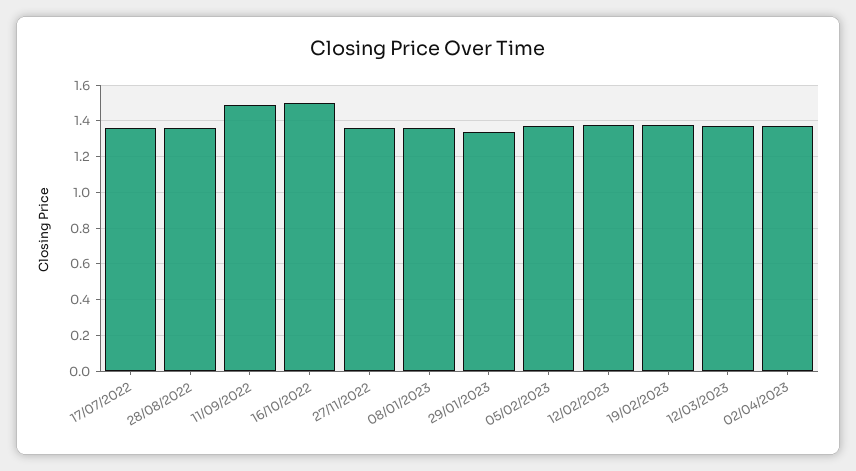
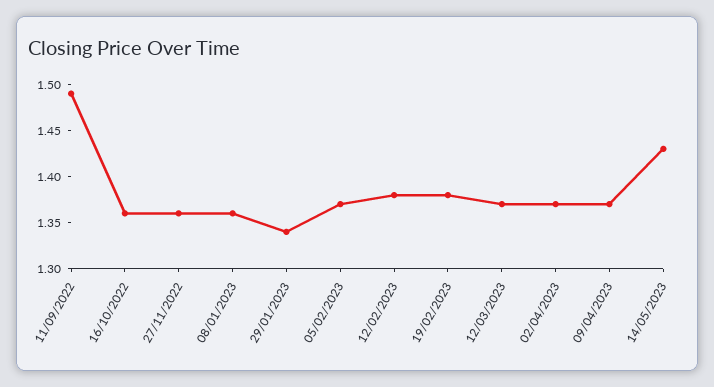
17/07/2022: 1.35 -> none
28/08/2022: 1.35 -> none
16/10/2022: 1.5 -> 1.36
09/04/2023: none -> 1.37
14/05/2023: none -> 1.43

